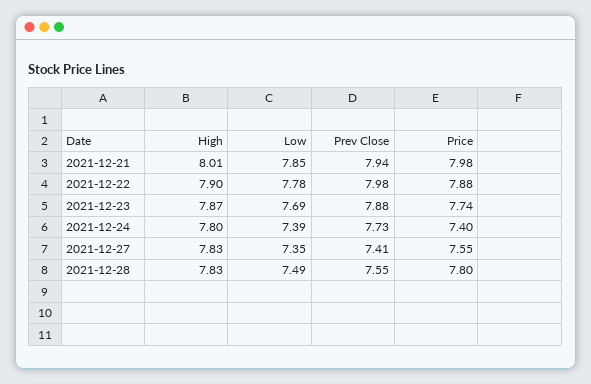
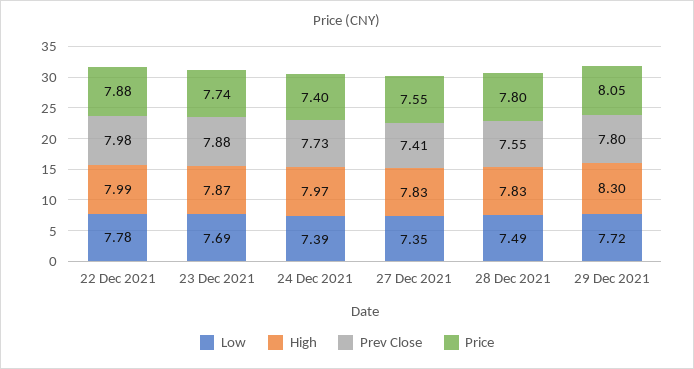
High, 2021-12-21: 8.01 -> none
Low, 2021-12-21: 7.85 -> none
Prev Close, 2021-12-21: 7.94 -> none
Price, 2021-12-21: 7.98 -> none
High, 2021-12-22: 7.9 -> 7.99
High, 2021-12-24: 7.8 -> 7.97
Low, 29 Dec 2021: none -> 7.72
High, 29 Dec 2021: none -> 8.3
Prev Close, 29 Dec 2021: none -> 7.8
Price, 29 Dec 2021: none -> 8.05

